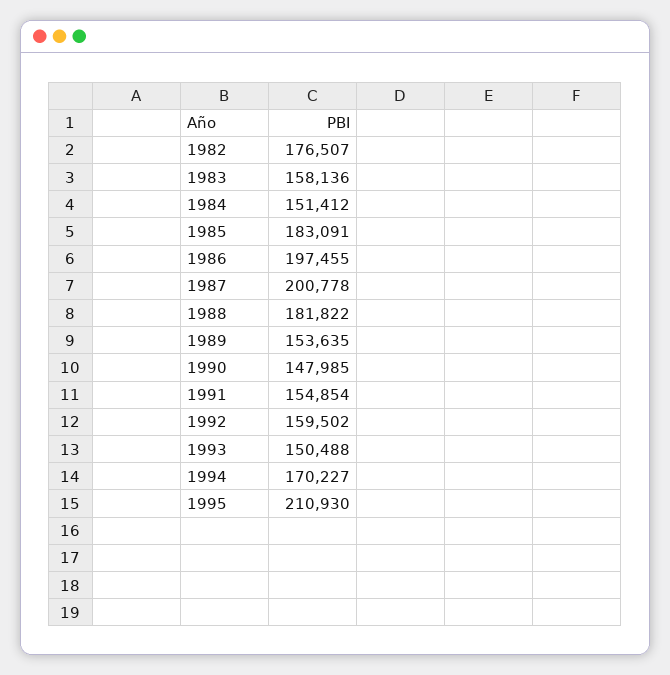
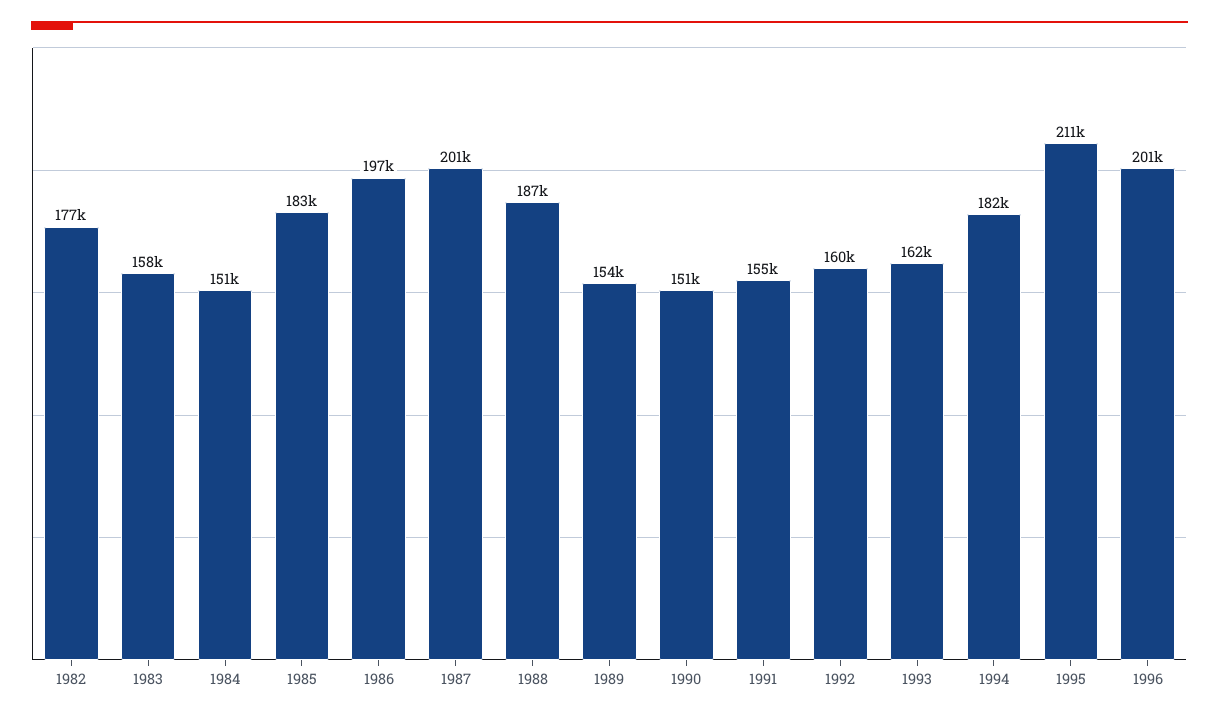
1988: 181822 -> 187000
1990: 147985 -> 151000
1993: 150488 -> 162000
1994: 170227 -> 182000
1996: none -> 201000

